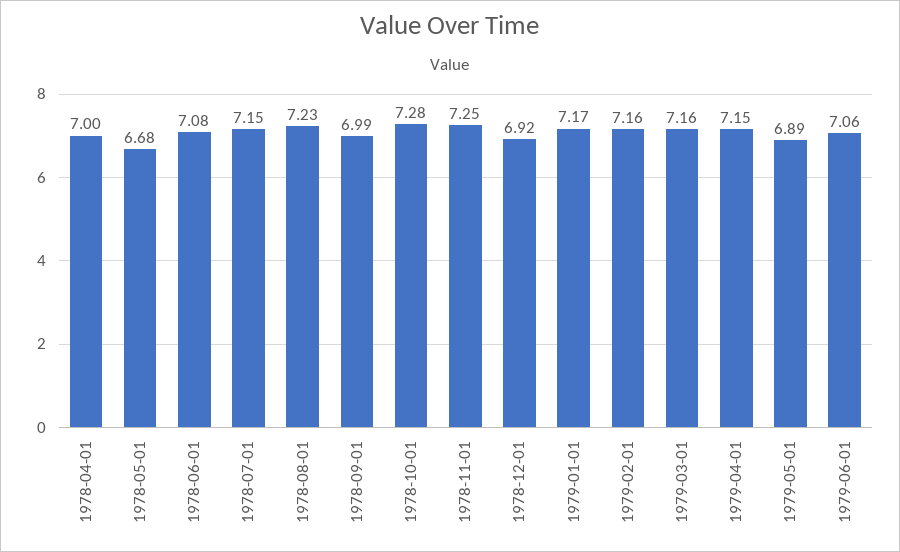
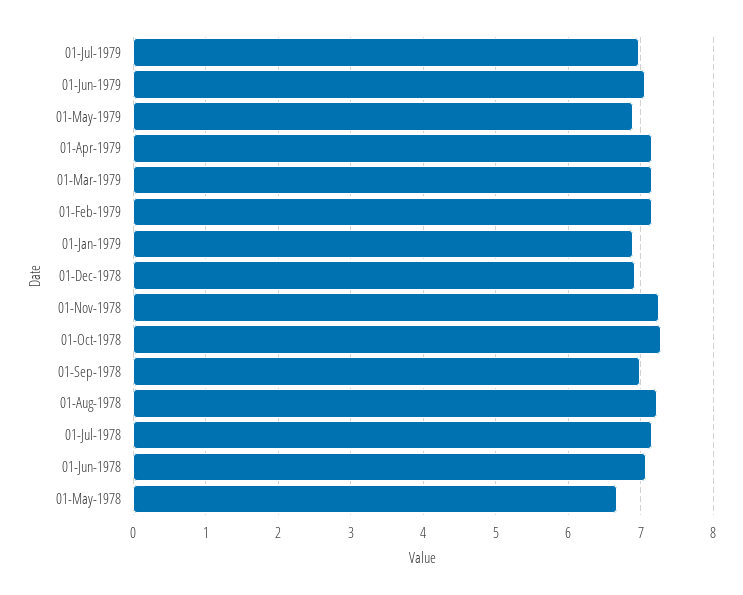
1978-04-01: 7 -> none
1979-01-01: 7.17 -> 6.9
01-Jul-1979: none -> 7

